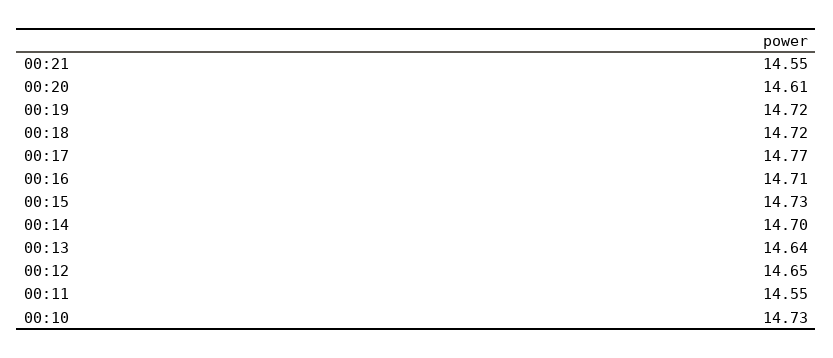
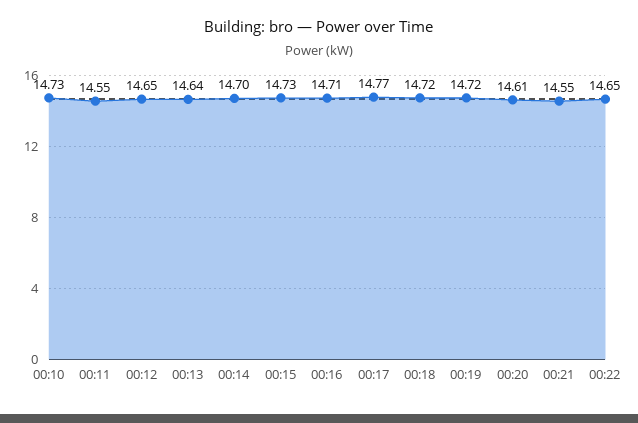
00:22: none -> 14.65

